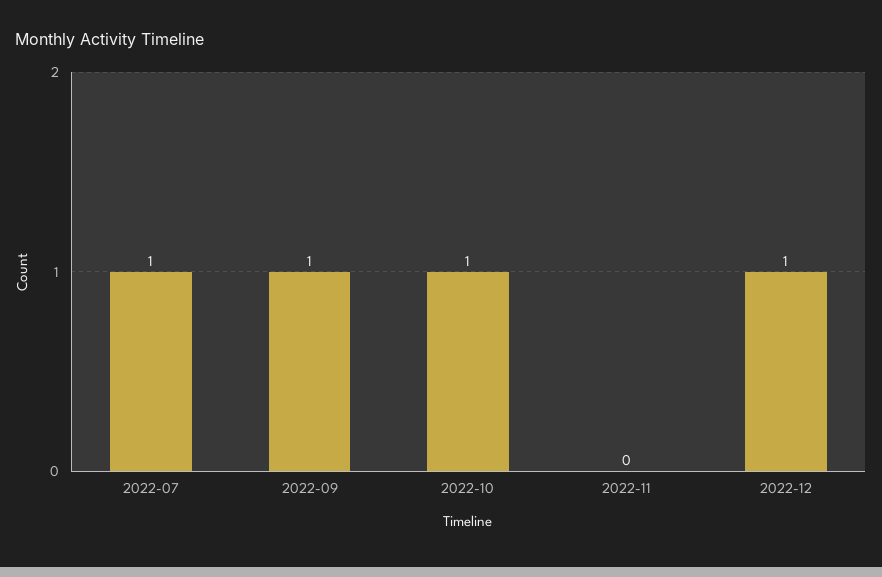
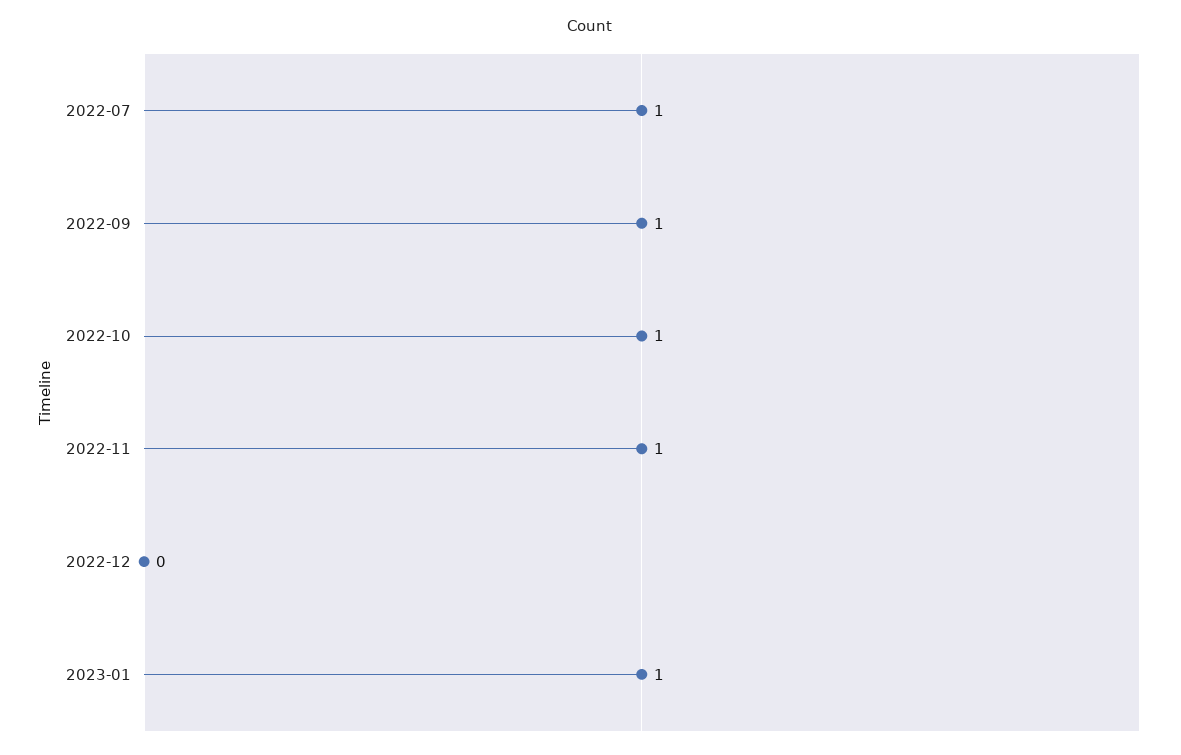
2022-11: 0 -> 1
2022-12: 1 -> 0
2023-01: none -> 1

